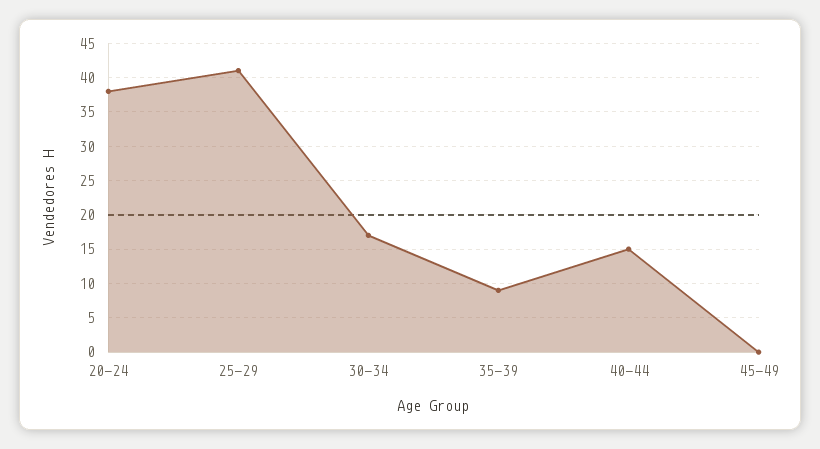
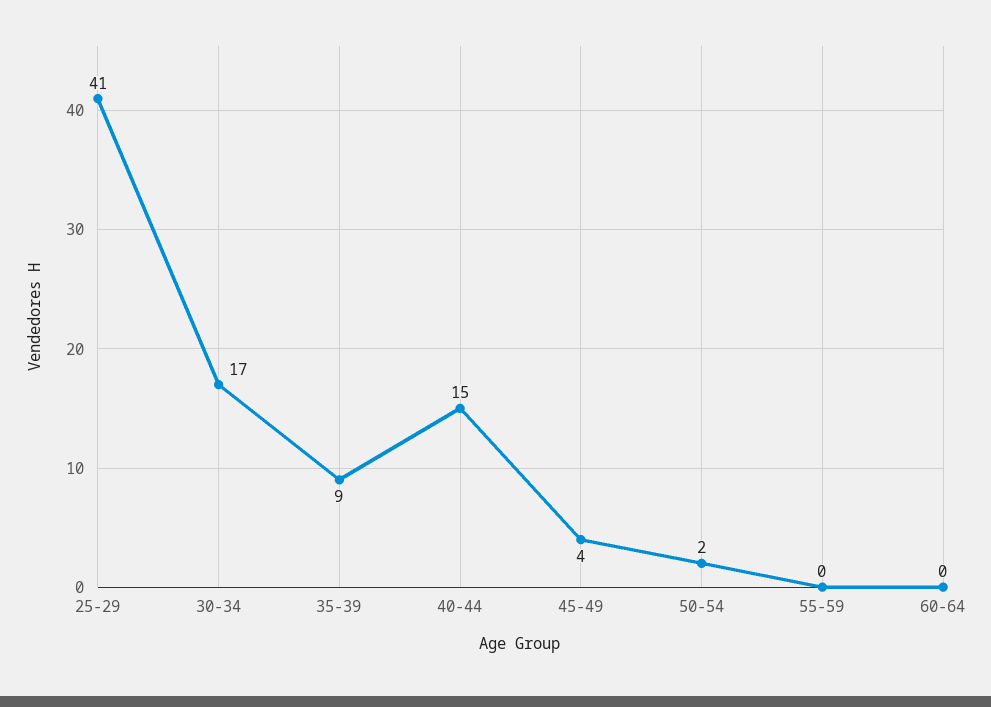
20-24: 38 -> none
45-49: 0 -> 4
50-54: none -> 2
55-59: none -> 0
60-64: none -> 0

